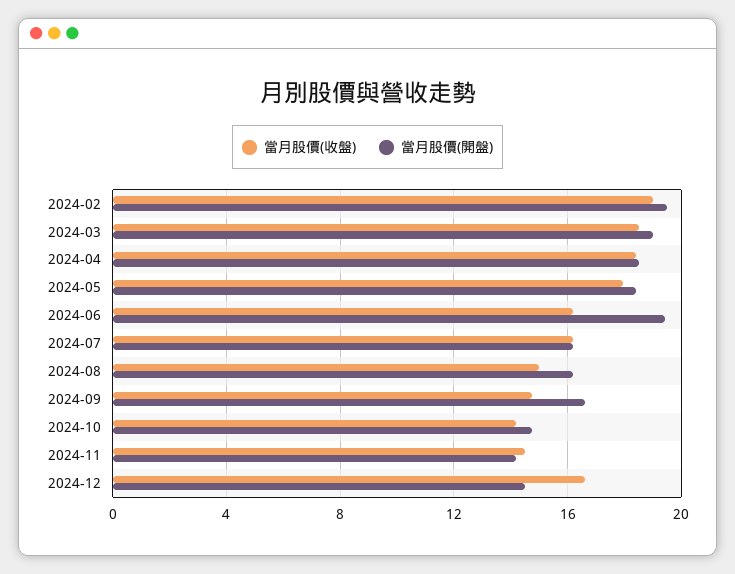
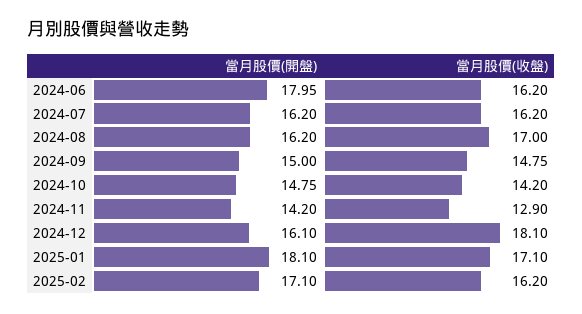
當月股價(收盤), 2024-02: 19 -> none
當月股價(開盤), 2024-02: 19.5 -> none
當月股價(收盤), 2024-03: 18.5 -> none
當月股價(開盤), 2024-03: 19 -> none
當月股價(收盤), 2024-04: 18.5 -> none
當月股價(開盤), 2024-04: 18.5 -> none
當月股價(收盤), 2024-05: 18 -> none
當月股價(開盤), 2024-05: 18.5 -> none
當月股價(開盤), 2024-06: 19.5 -> 17.95
當月股價(收盤), 2024-08: 15 -> 17
當月股價(開盤), 2024-09: 16.5 -> 15
當月股價(收盤), 2024-11: 14.5 -> 12.9
當月股價(收盤), 2024-12: 16.5 -> 18.1
當月股價(開盤), 2024-12: 14.5 -> 16.1
當月股價(開盤), 2025-01: none -> 18.1
當月股價(收盤), 2025-01: none -> 17.1
當月股價(開盤), 2025-02: none -> 17.1
當月股價(收盤), 2025-02: none -> 16.2

